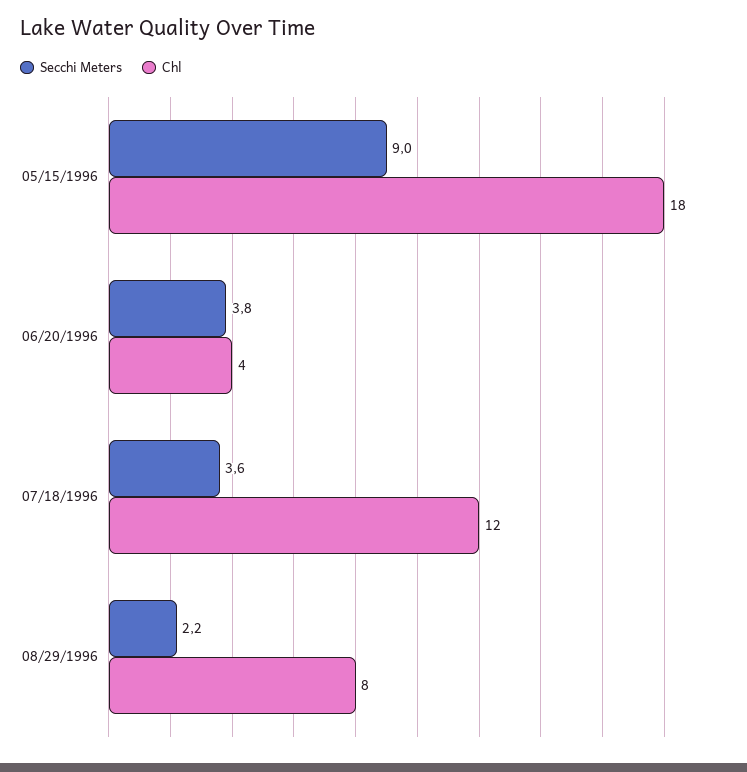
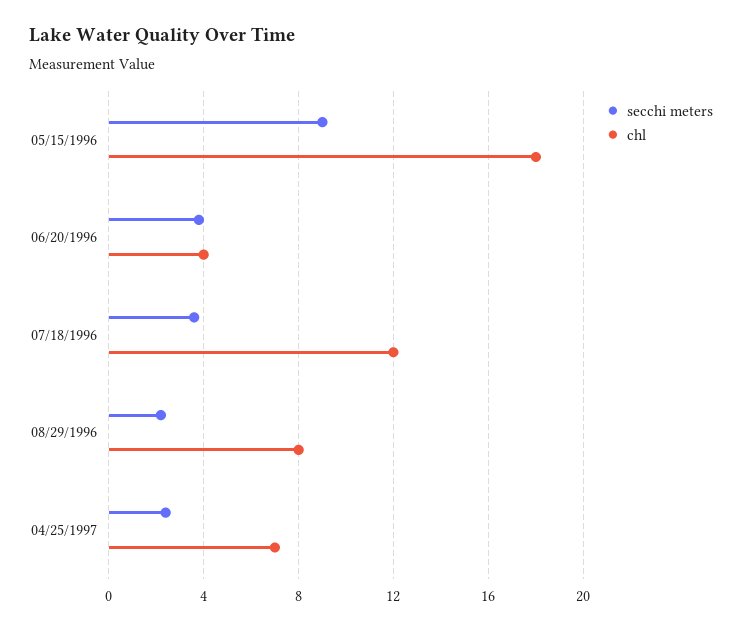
Secchi Meters, 04/25/1997: none -> 2.5
Chl, 04/25/1997: none -> 7

